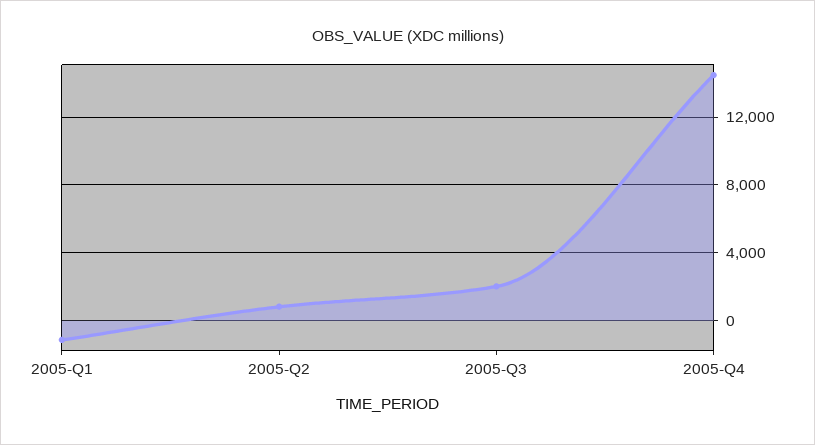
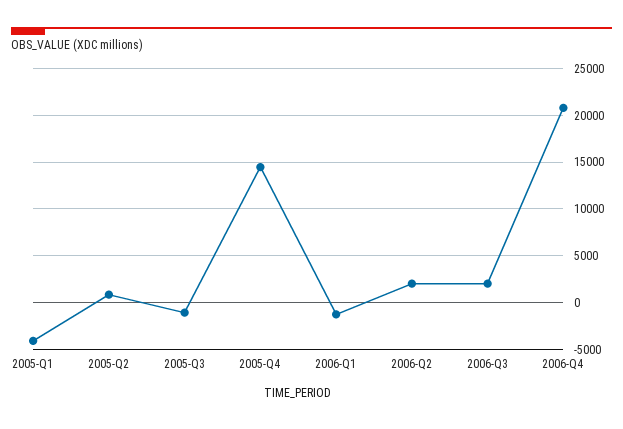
2005-Q1: -1000 -> -4000
2005-Q3: 2000 -> -1000
2006-Q1: none -> -1000
2006-Q2: none -> 2000
2006-Q3: none -> 2000
2006-Q4: none -> 21000

